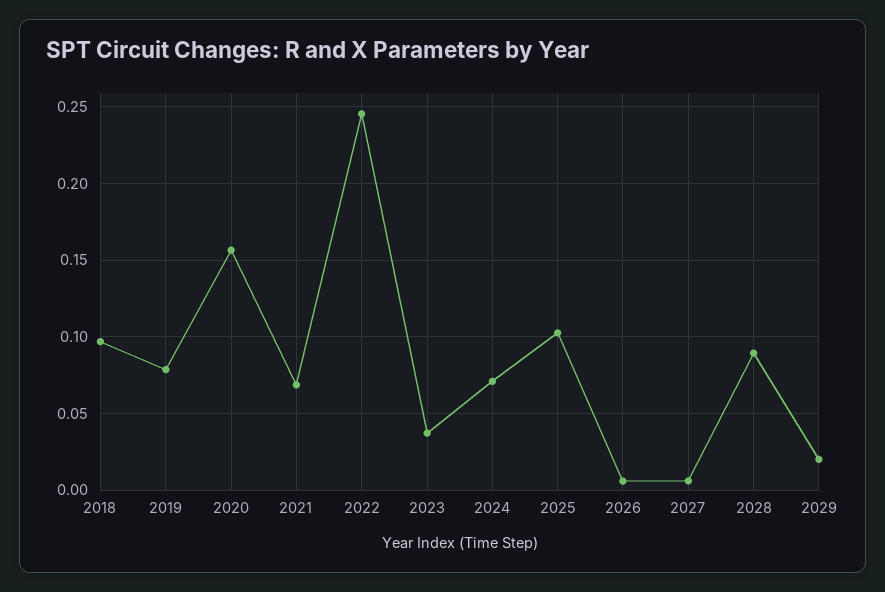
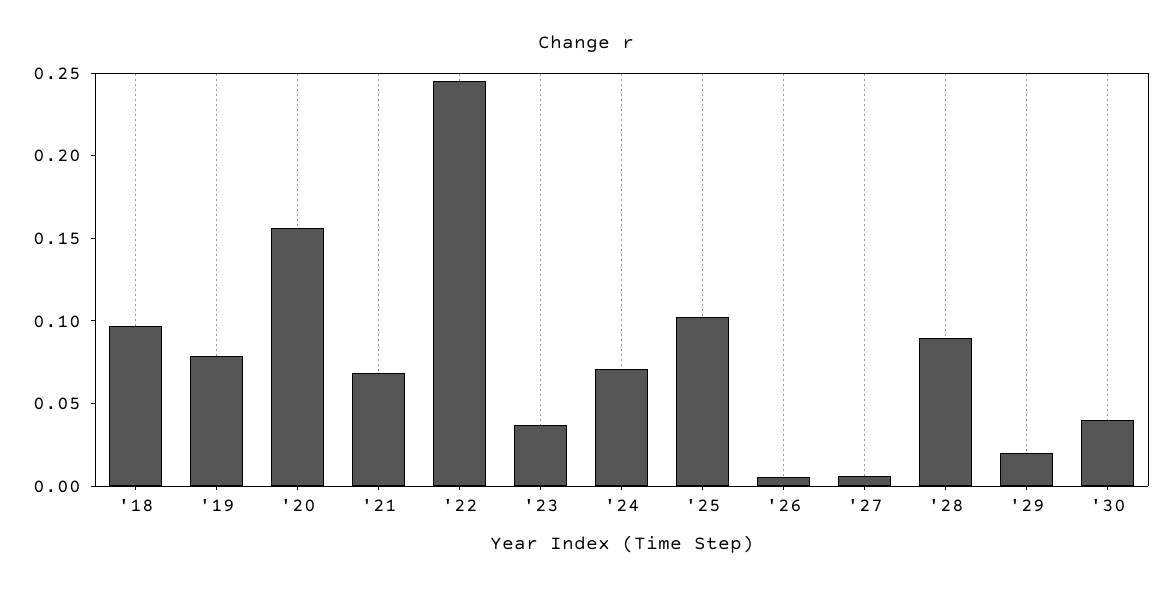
'30: none -> 0.04

